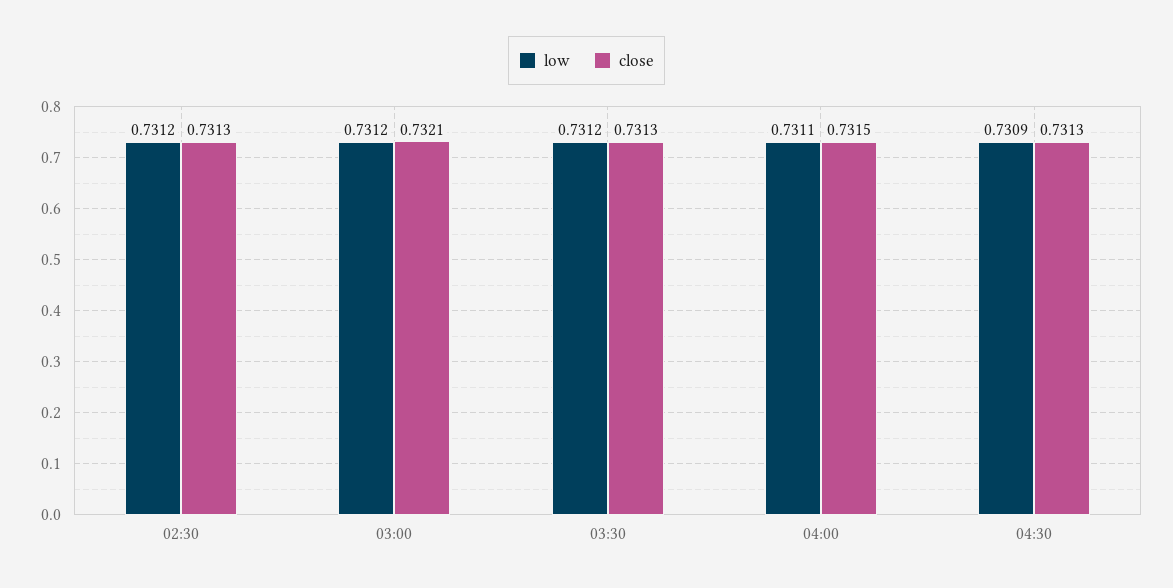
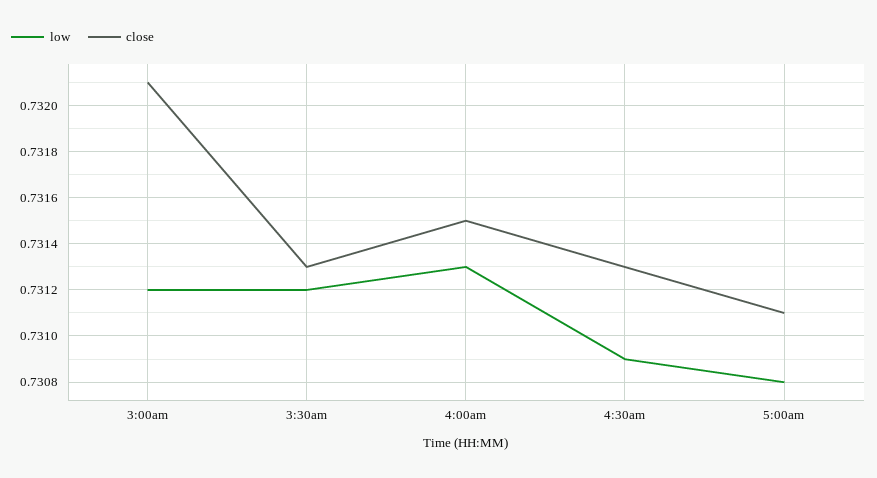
low, 02:30: 0.7312 -> none
close, 02:30: 0.7313 -> none
low, 04:00: 0.7311 -> 0.7313
low, 5:00am: none -> 0.7308
close, 5:00am: none -> 0.7311

